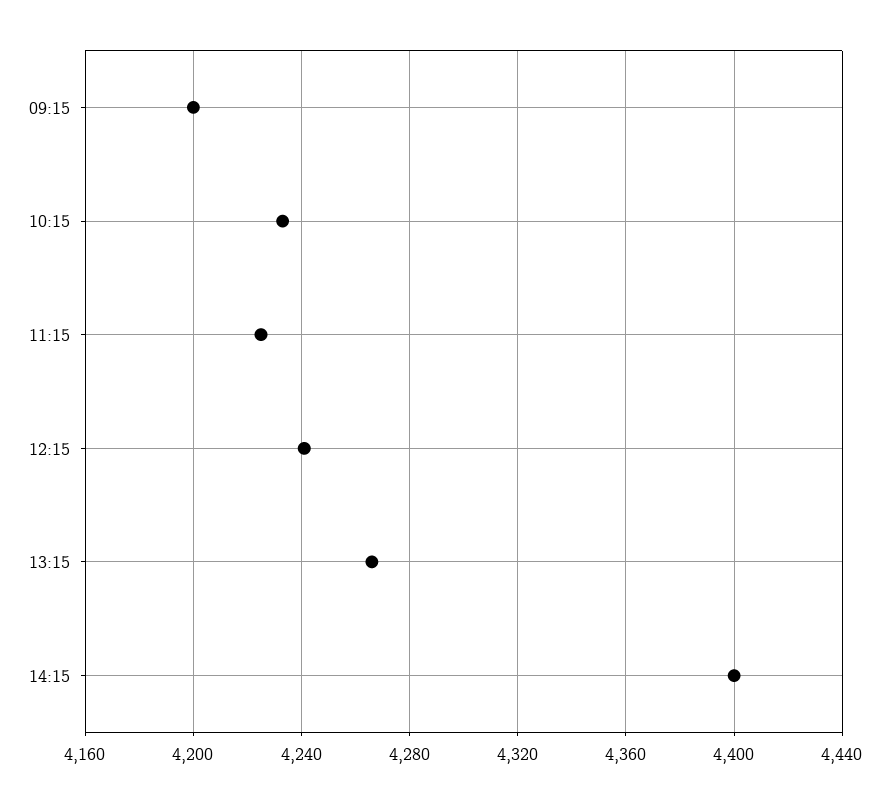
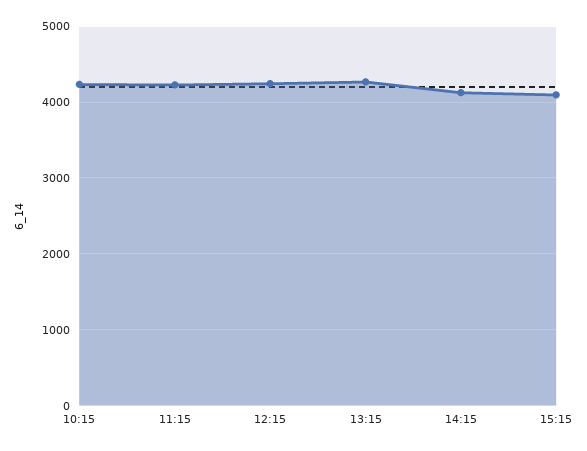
09:15: 4200 -> none
14:15: 4400 -> 4100
15:15: none -> 4100

